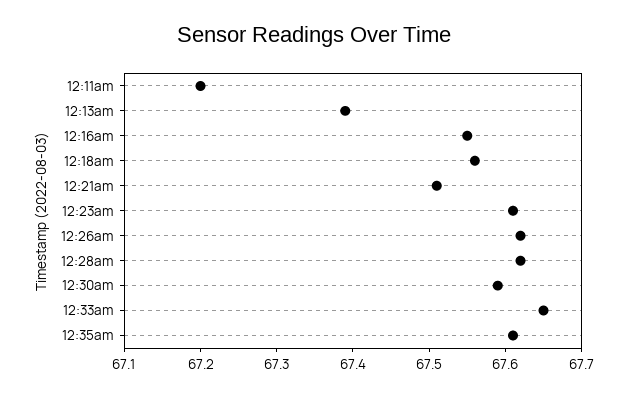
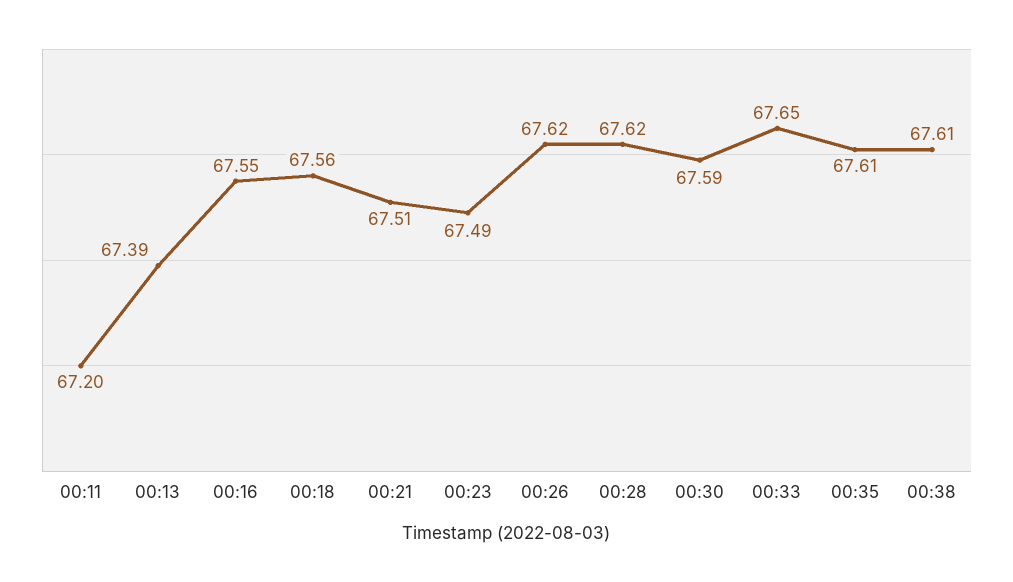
12:23am: 67.6 -> 67.49
00:38: none -> 67.61

